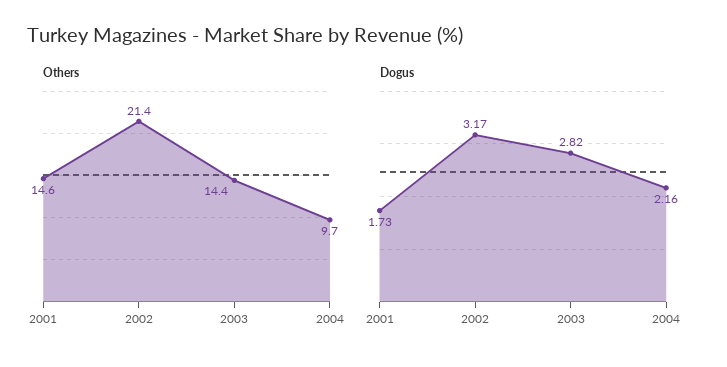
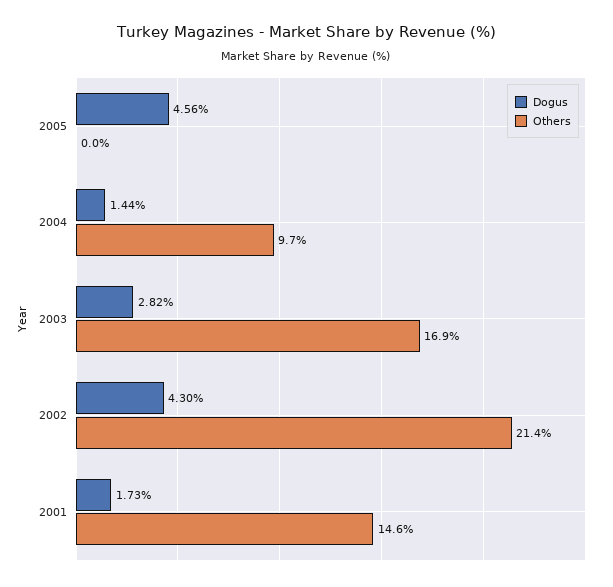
Others, 2003: 14.4 -> 16.9
Dogus, 2002: 3.17 -> 4.3
Dogus, 2004: 2.16 -> 1.44
Dogus, 2005: none -> 4.56
Others, 2005: none -> 0

